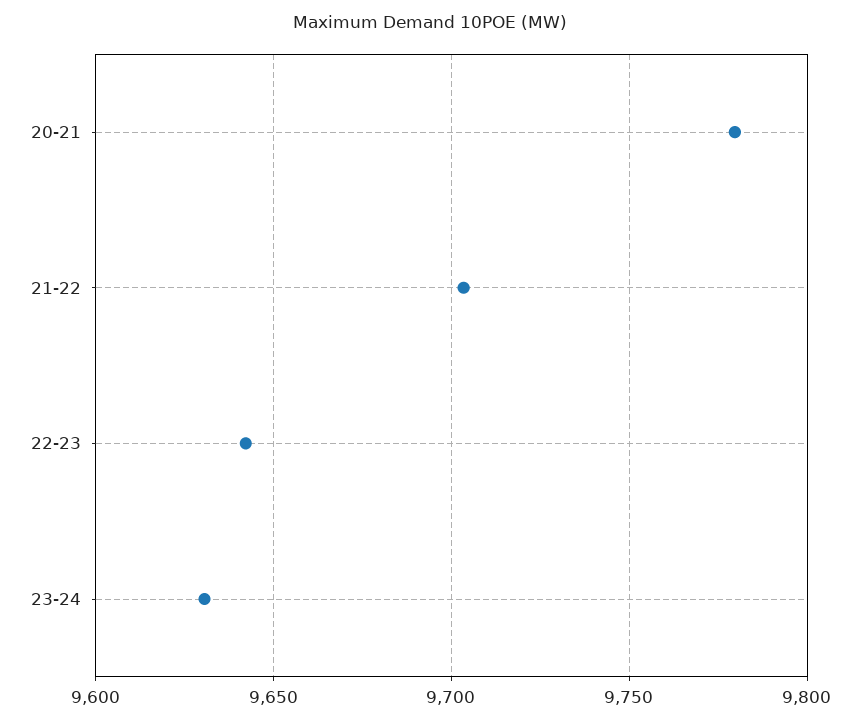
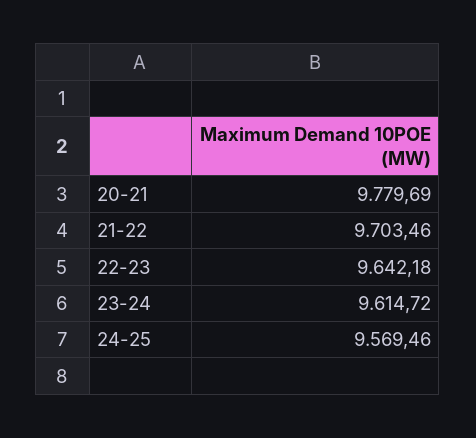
23-24: 9630 -> 9614.72
24-25: none -> 9569.46

